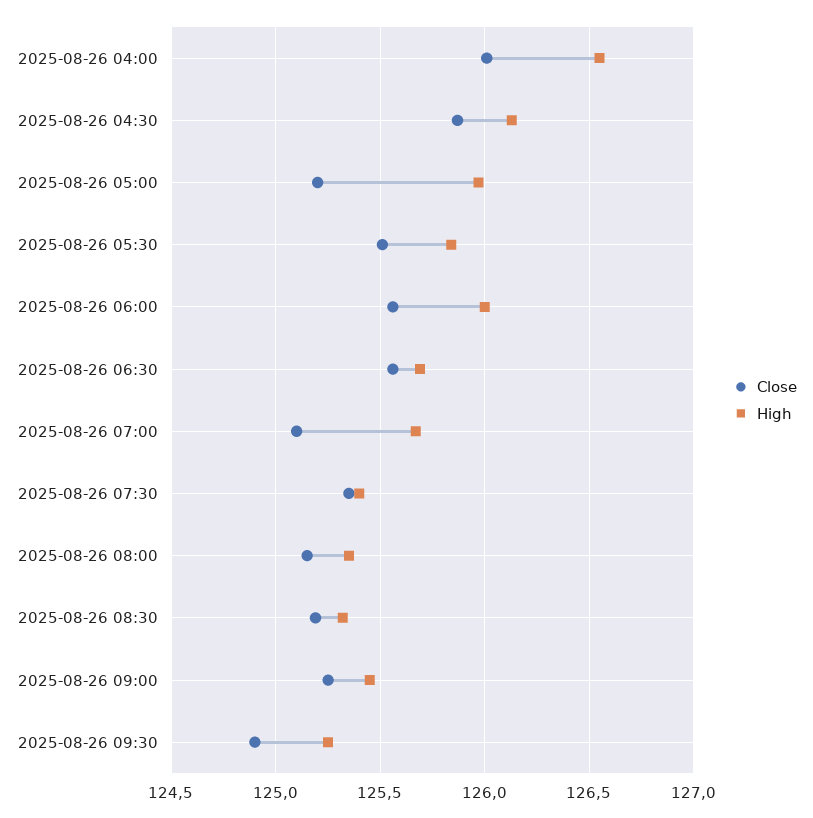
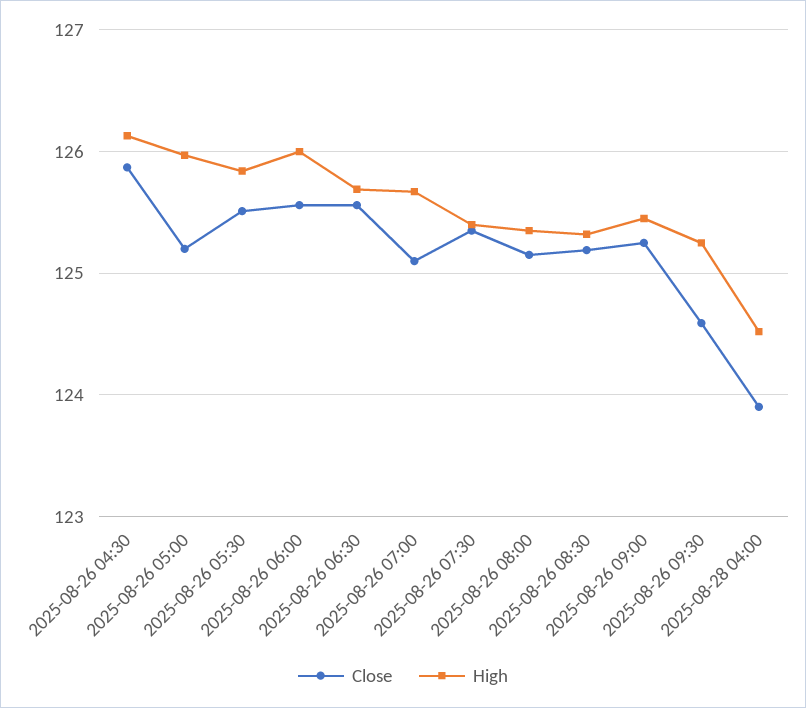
Close, 2025-08-26 04:00: 126 -> none
High, 2025-08-26 04:00: 126.55 -> none
Close, 2025-08-26 09:30: 124.9 -> 124.6
Close, 2025-08-28 04:00: none -> 123.9
High, 2025-08-28 04:00: none -> 124.5

